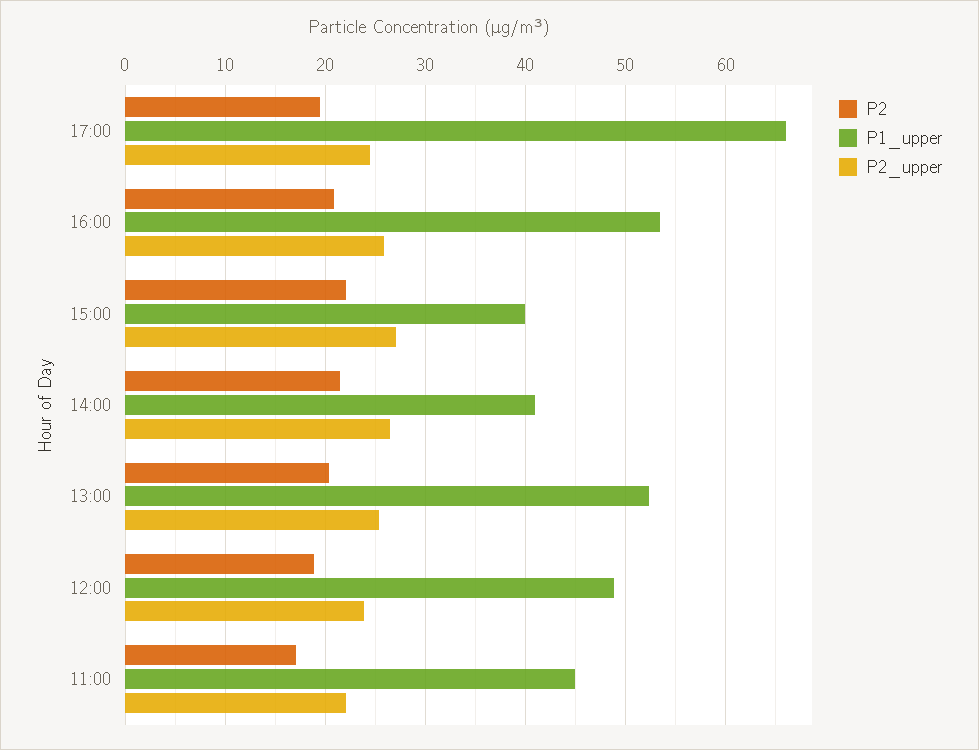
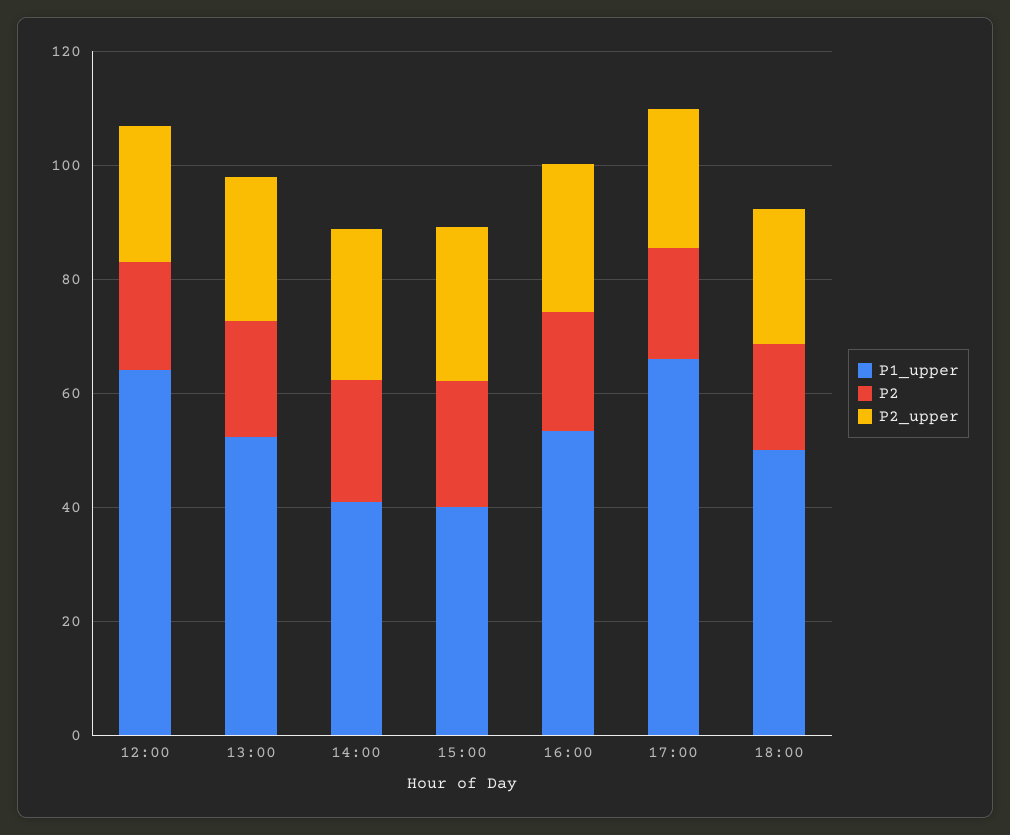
P1_upper, 12:00: 49 -> 65
P2, 11:00: 17 -> none
P1_upper, 11:00: 45 -> none
P2_upper, 11:00: 22 -> none
P1_upper, 18:00: none -> 50
P2, 18:00: none -> 20
P2_upper, 18:00: none -> 25

